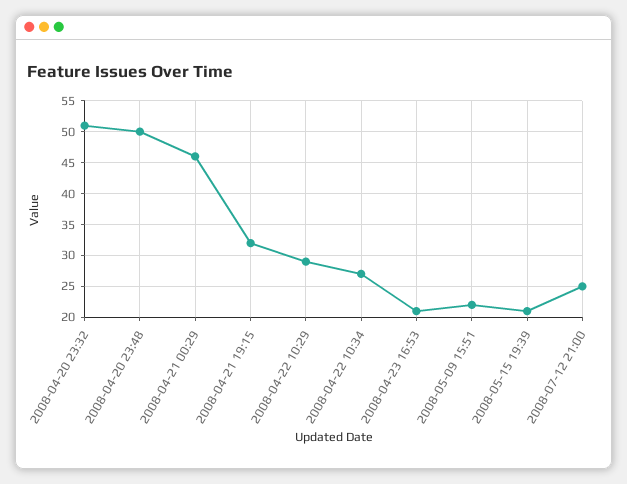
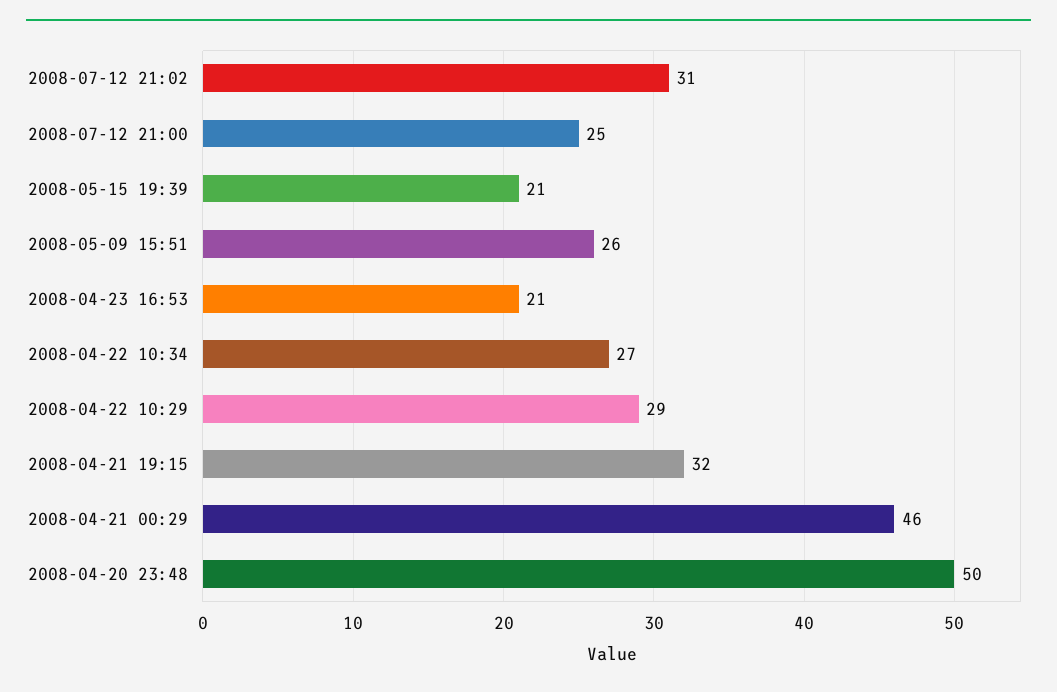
2008-04-20 23:32: 51 -> none
2008-05-09 15:51: 22 -> 26
2008-07-12 21:02: none -> 31

